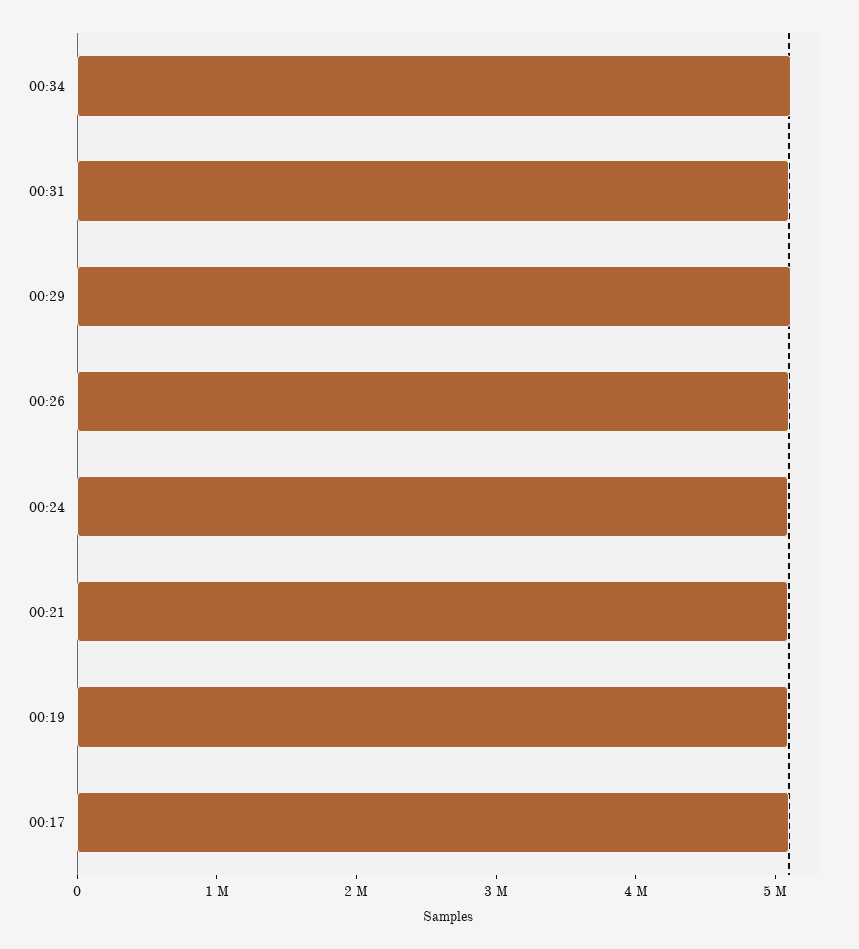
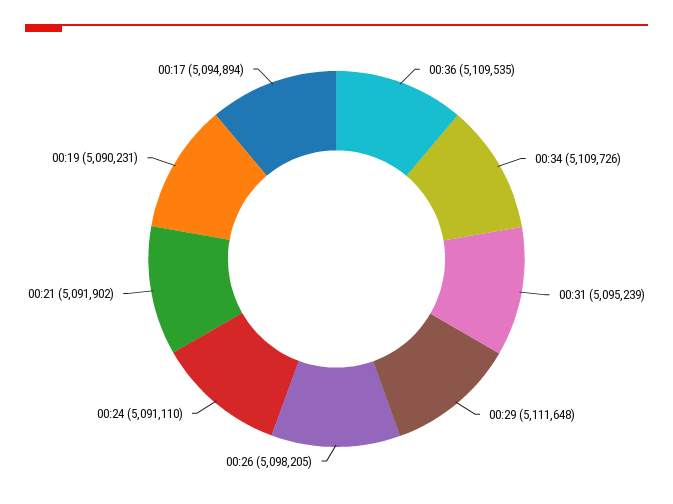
00:36: none -> 5109535

